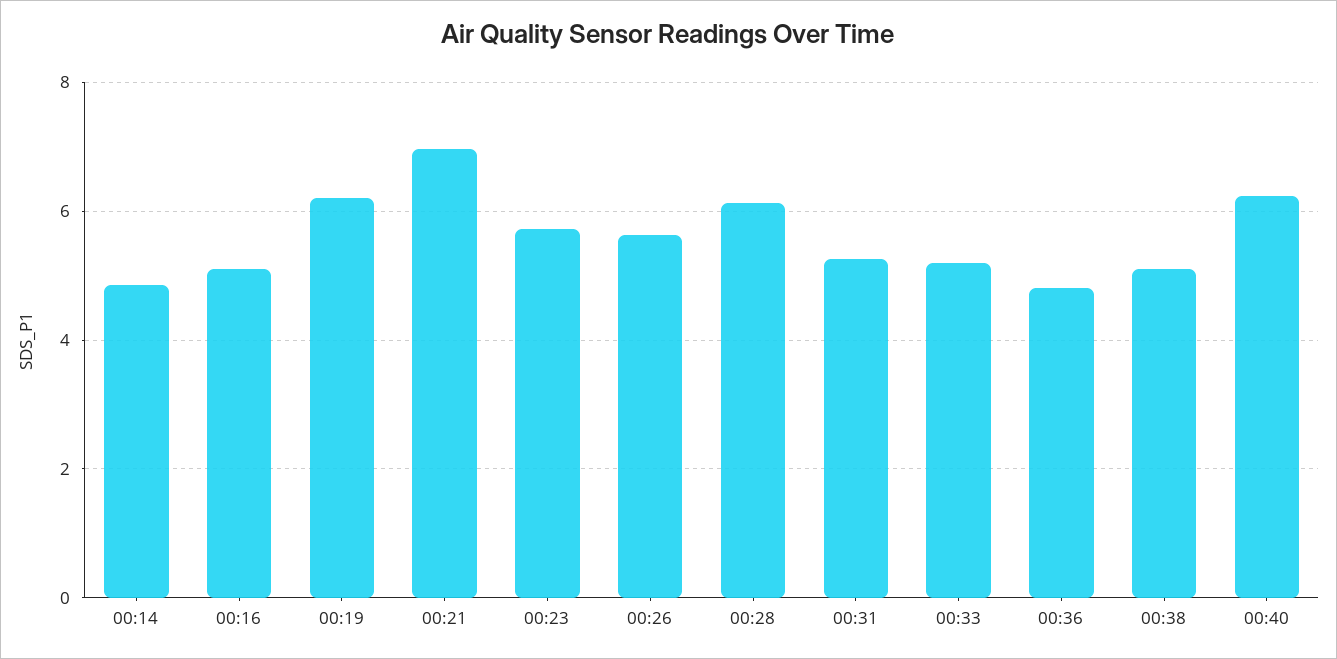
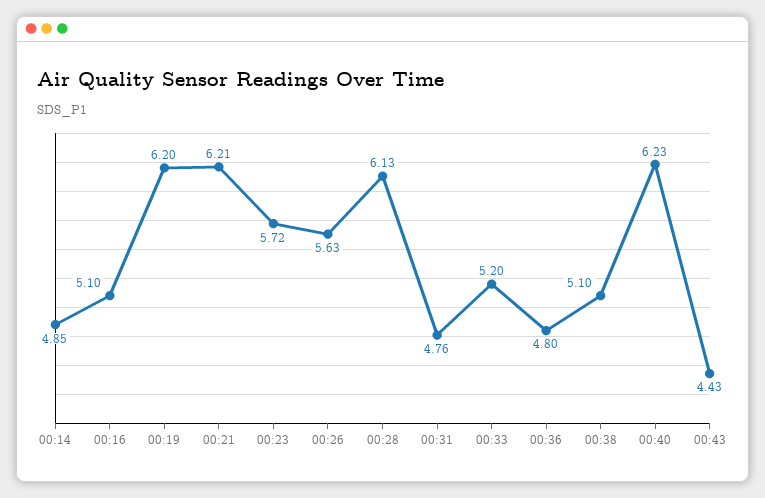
00:21: 7 -> 6.21
00:31: 5.2 -> 4.76
00:43: none -> 4.43

